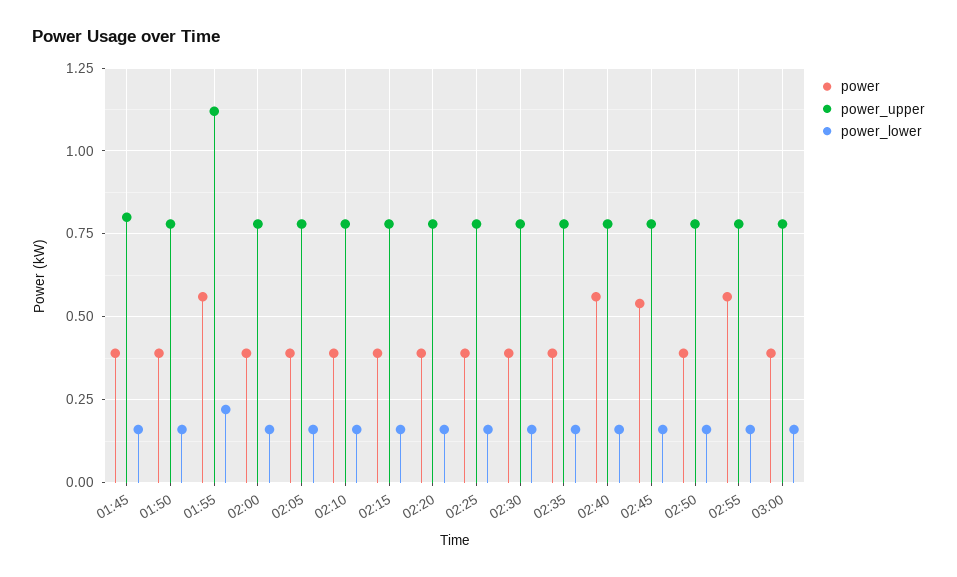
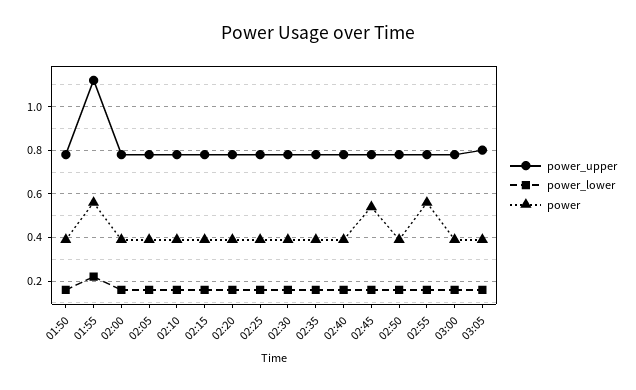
power, 01:45: 0.4 -> none
power_upper, 01:45: 0.8 -> none
power_lower, 01:45: 0.15 -> none
power, 02:40: 0.55 -> 0.4
power_upper, 03:05: none -> 0.8
power_lower, 03:05: none -> 0.15
power, 03:05: none -> 0.4

